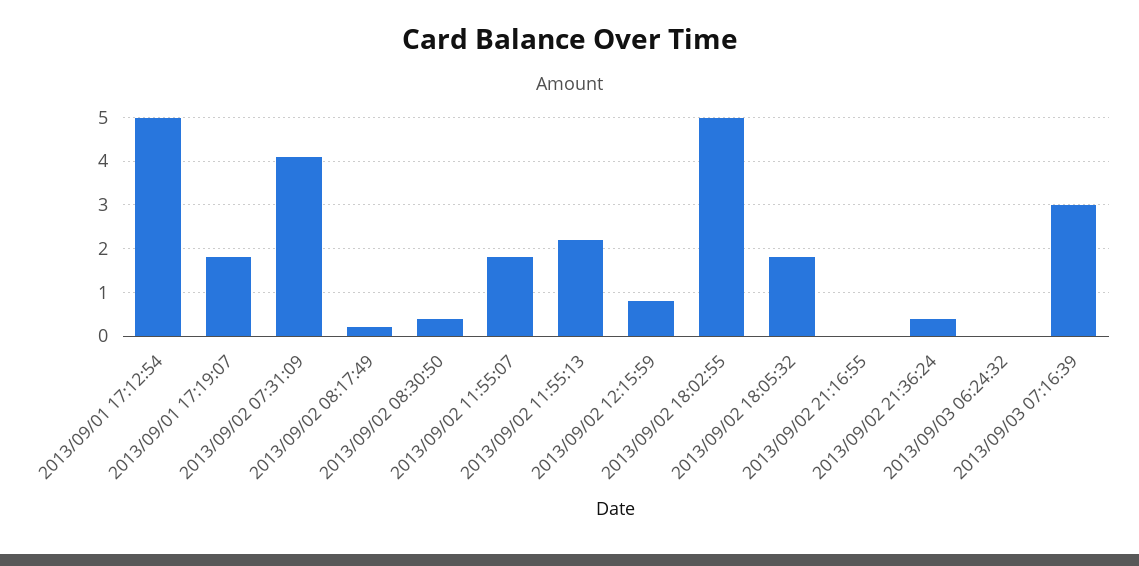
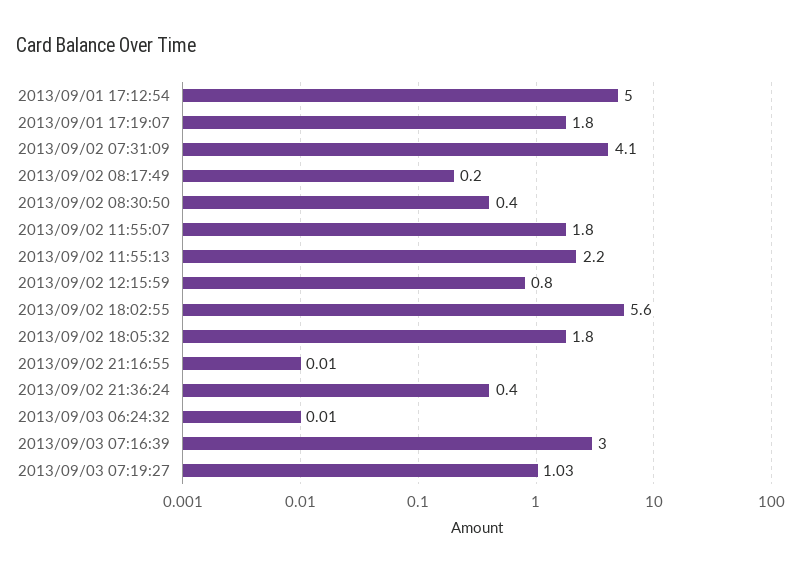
2013/09/02 18:02:55: 5 -> 5.6
2013/09/03 07:19:27: none -> 1.03

